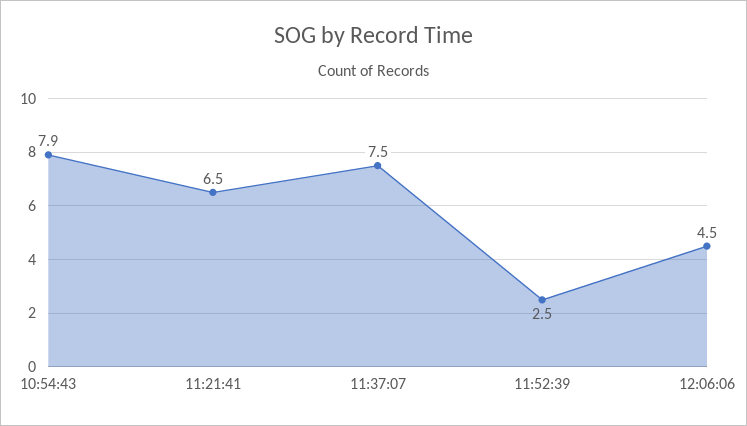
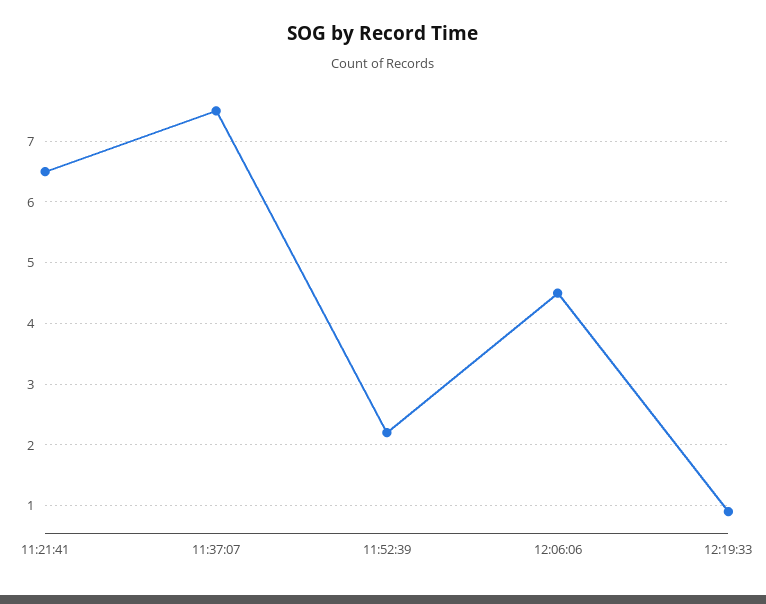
10:54:43: 7.9 -> none
11:52:39: 2.5 -> 2.2
12:19:33: none -> 0.9

